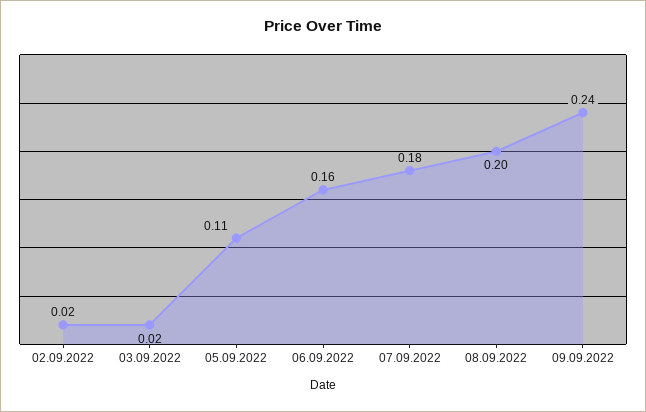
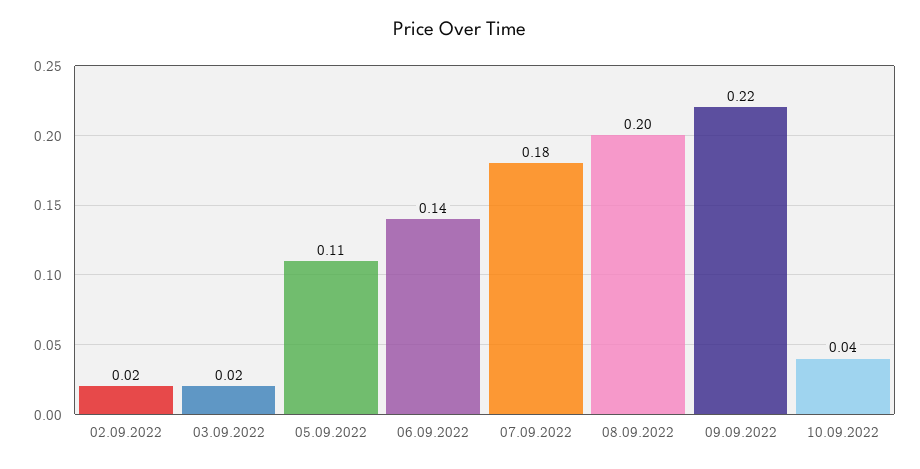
06.09.2022: 0.16 -> 0.14
09.09.2022: 0.24 -> 0.22
10.09.2022: none -> 0.04

